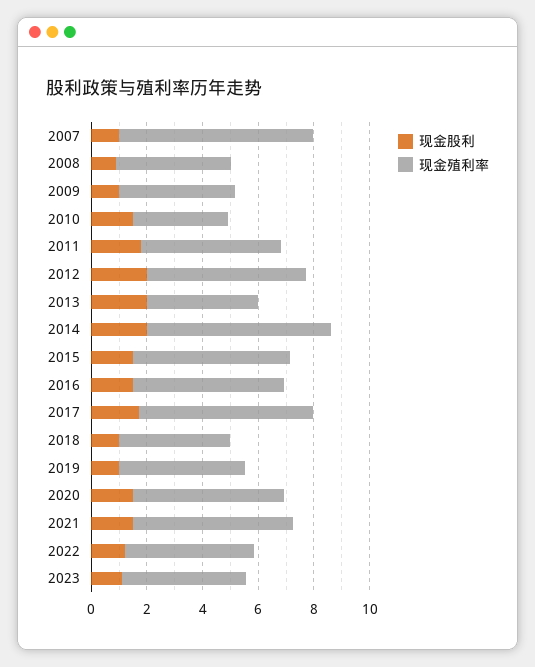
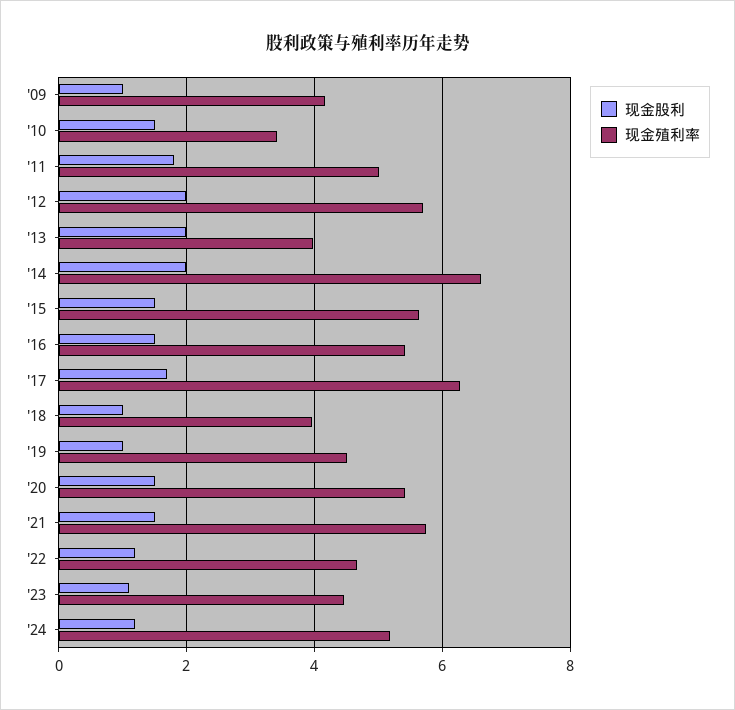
现金股利, 2007: 1 -> none
现金殖利率, 2007: 7 -> none
现金股利, 2008: 1 -> none
现金殖利率, 2008: 4 -> none
现金股利, '24: none -> 1.2
现金殖利率, '24: none -> 5.2

